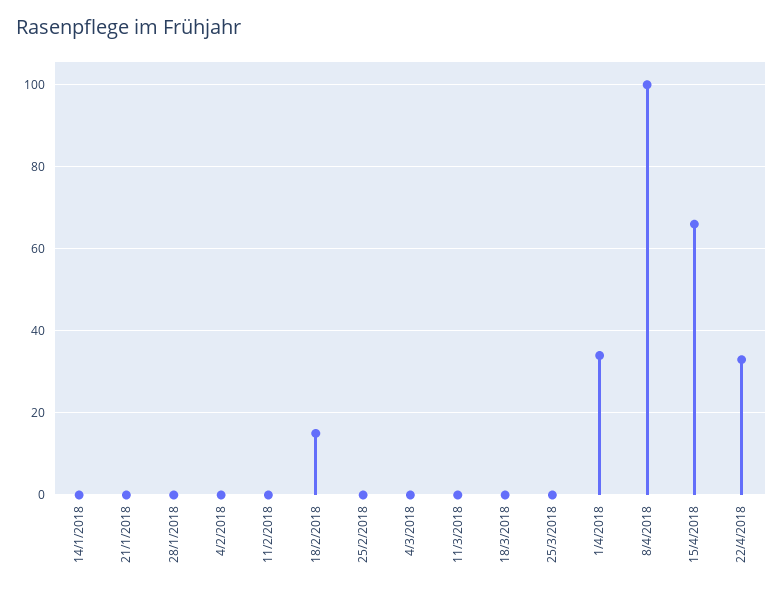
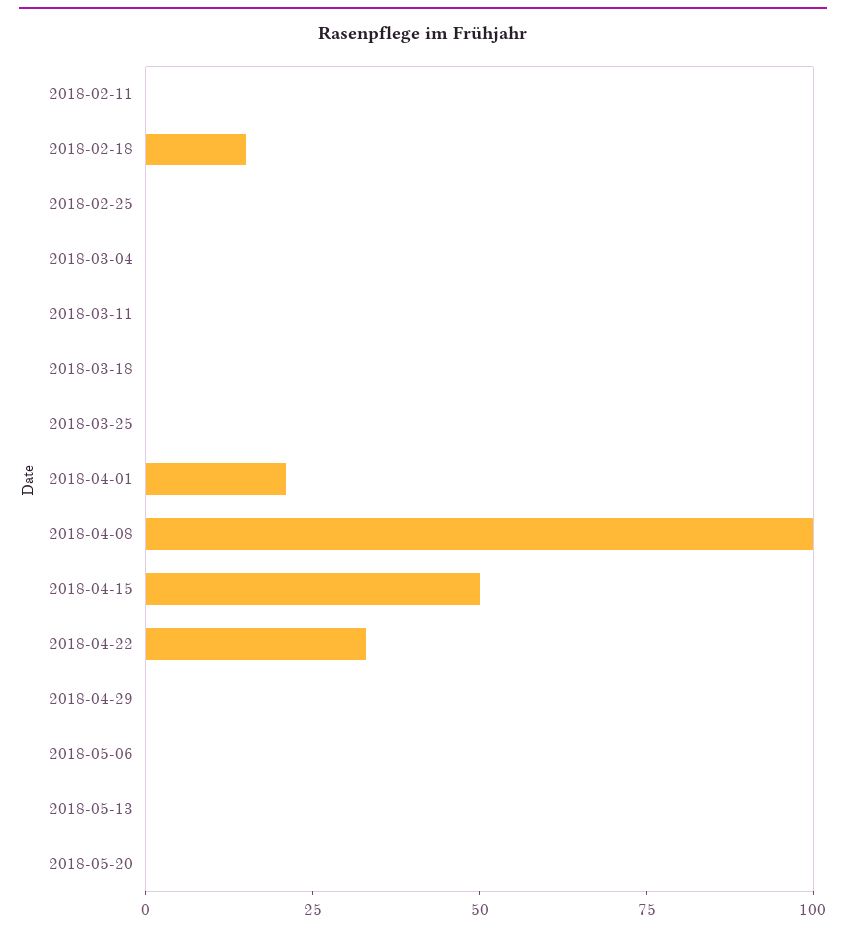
14/1/2018: 0 -> none
21/1/2018: 0 -> none
28/1/2018: 0 -> none
4/2/2018: 0 -> none
1/4/2018: 35 -> 20
15/4/2018: 65 -> 50
2018-04-29: none -> 0
2018-05-06: none -> 0
2018-05-13: none -> 0
2018-05-20: none -> 0

